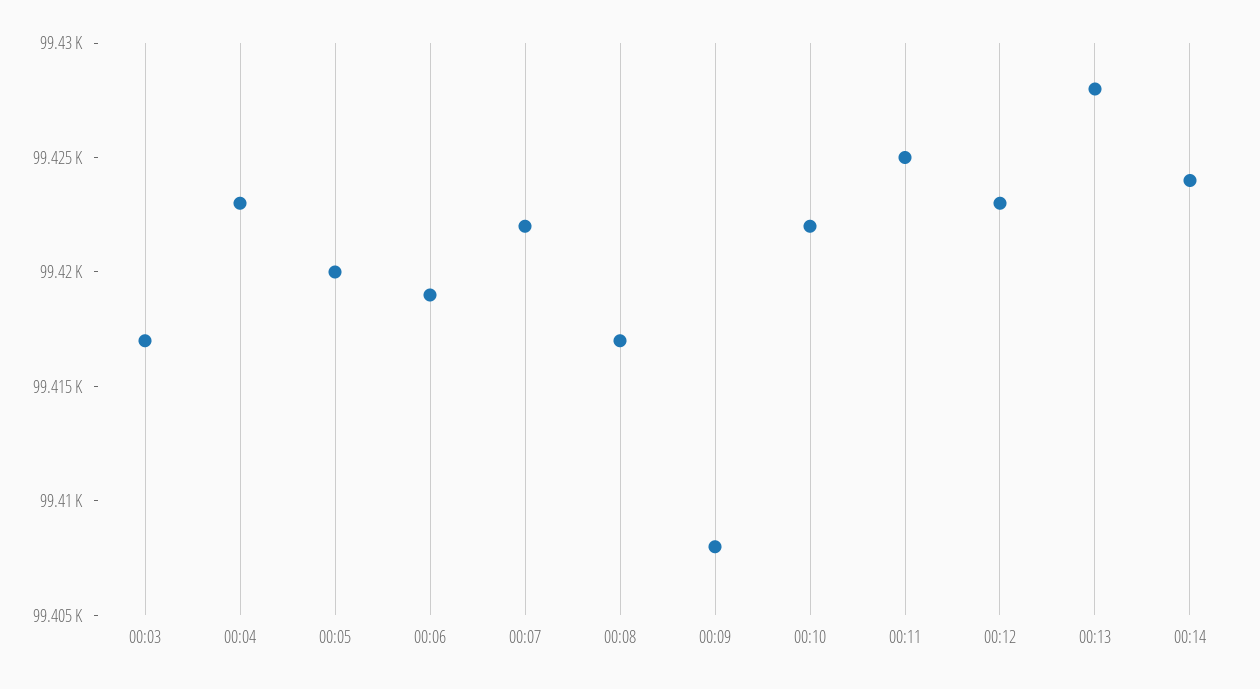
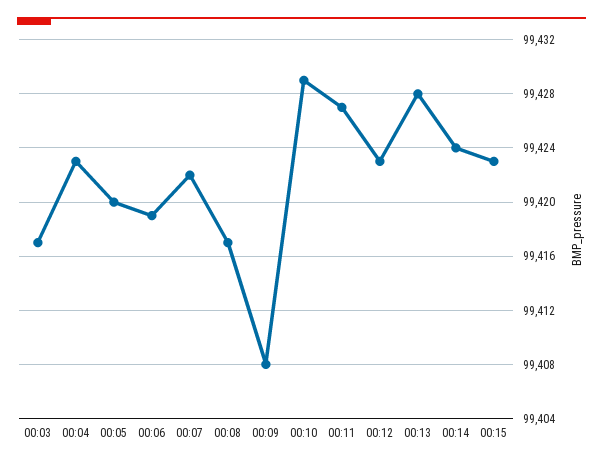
00:10: 99422 -> 99429
00:11: 99425 -> 99427
00:15: none -> 99423

